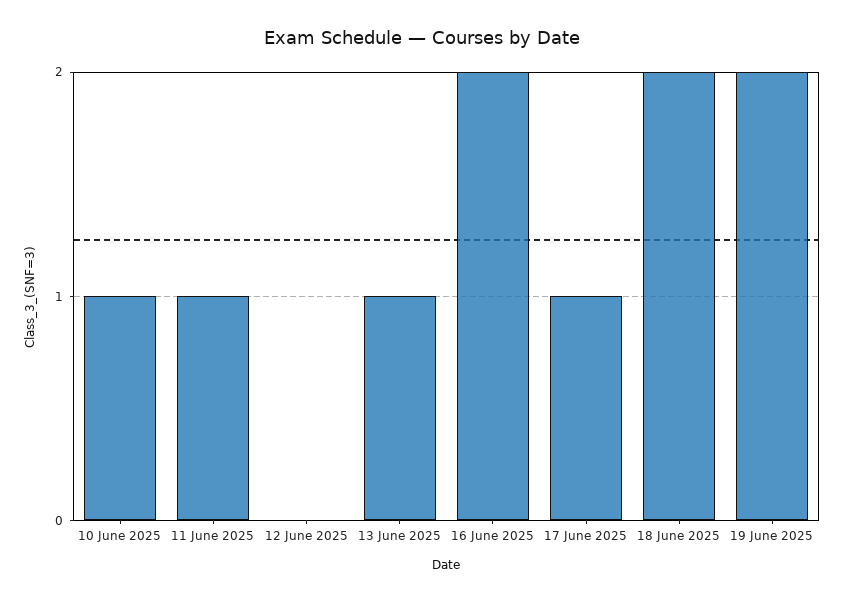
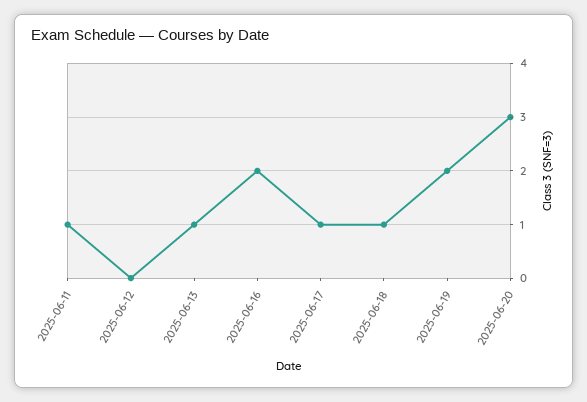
10 June 2025: 1 -> none
18 June 2025: 2 -> 1
2025-06-20: none -> 3

